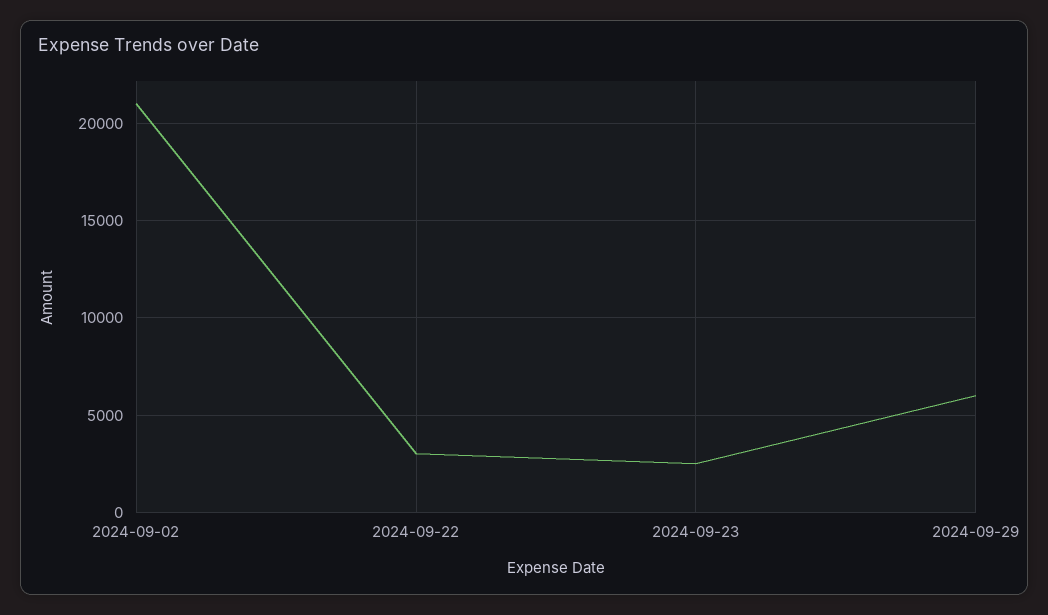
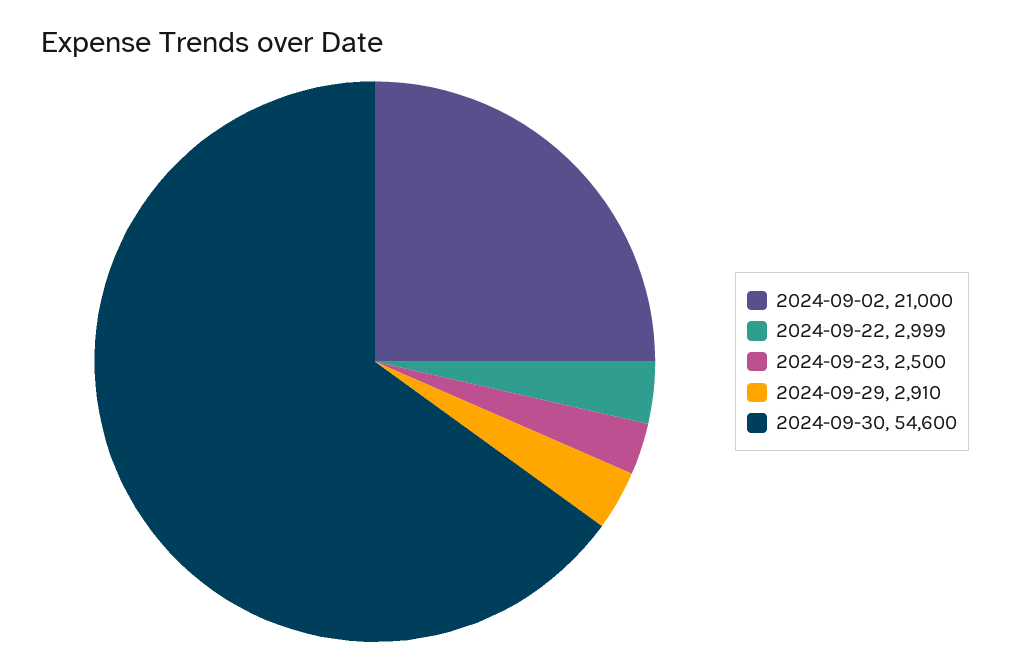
2024-09-29: 6000 -> 2910
2024-09-30: none -> 54600

